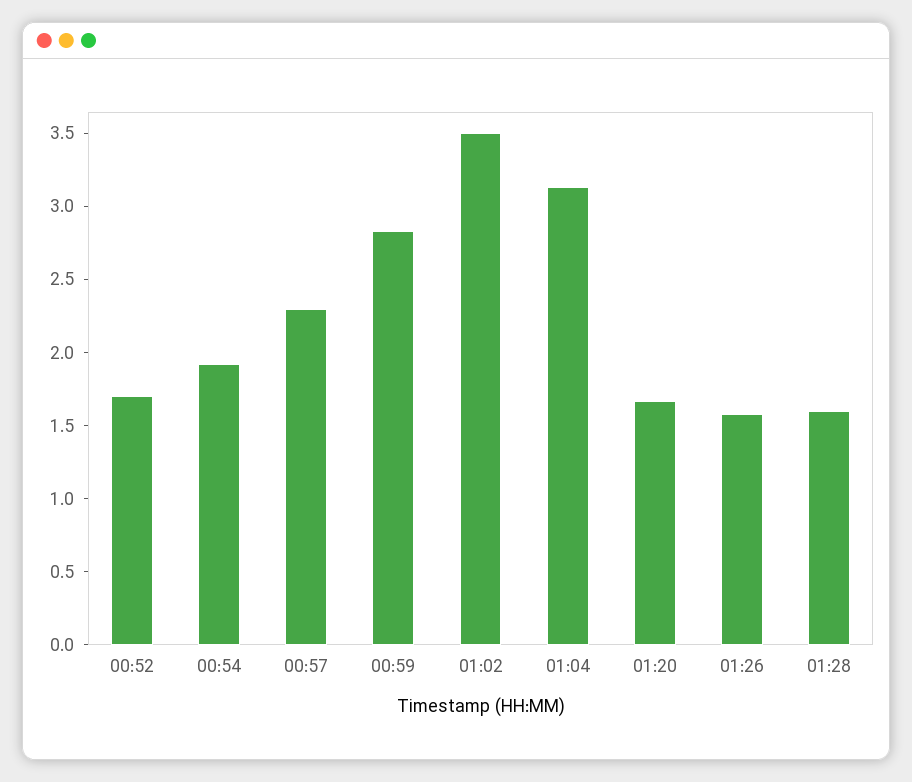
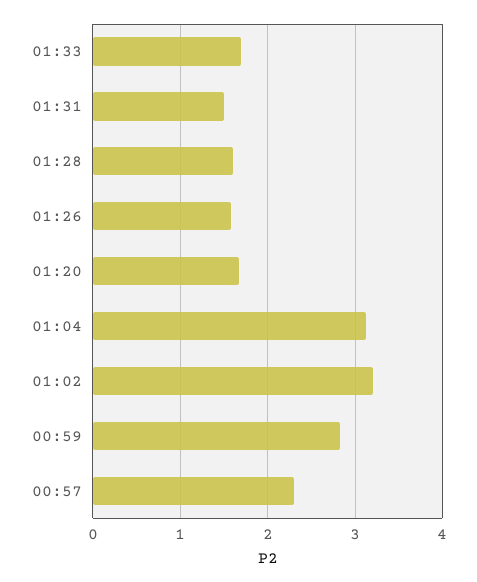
00:52: 1.7 -> none
00:54: 1.9 -> none
01:02: 3.5 -> 3.2
01:33: none -> 1.7
01:31: none -> 1.5

